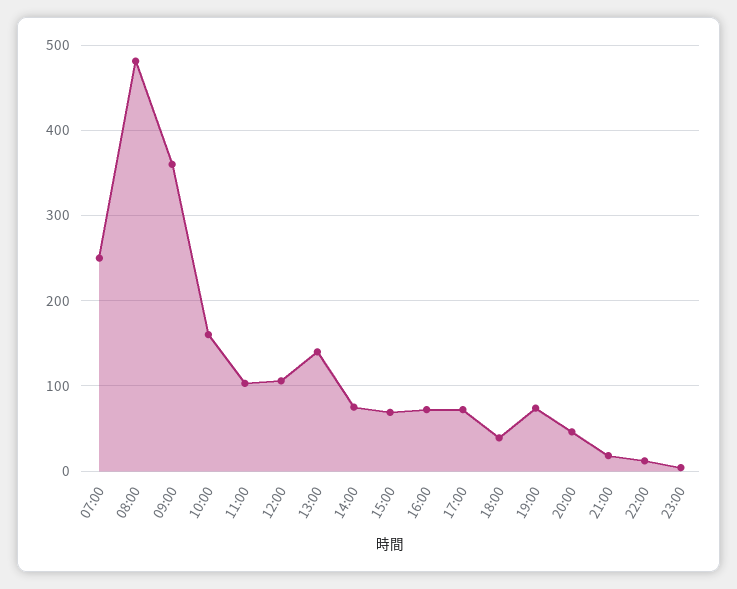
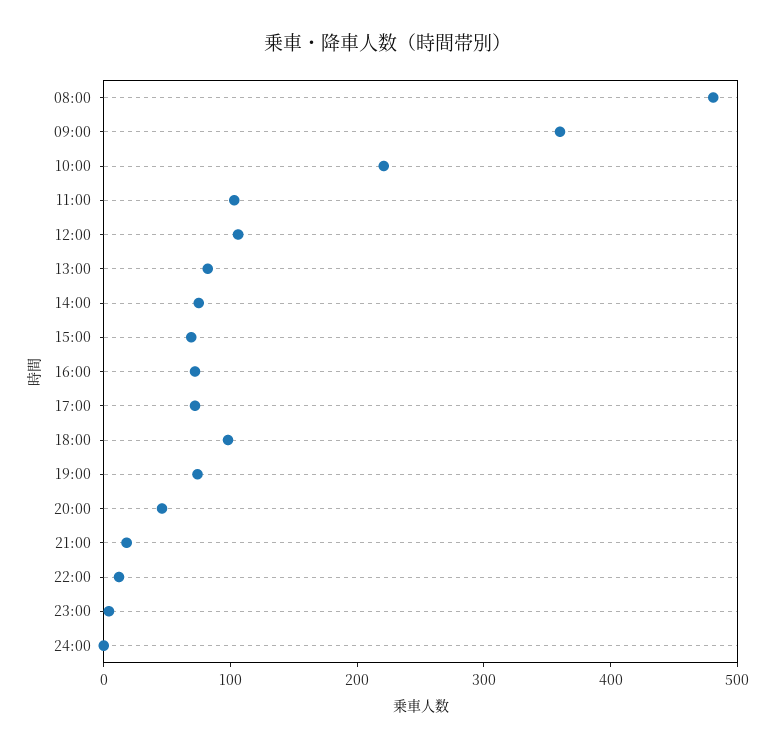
07:00: 250 -> none
10:00: 160 -> 220
13:00: 140 -> 80
18:00: 40 -> 100
24:00: none -> 0

